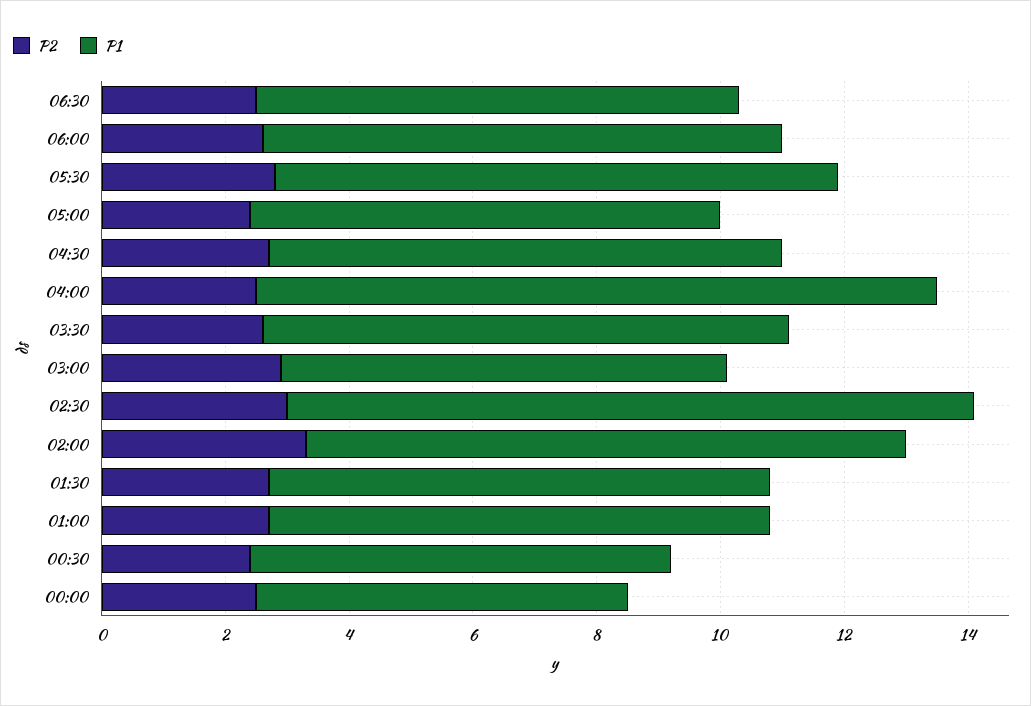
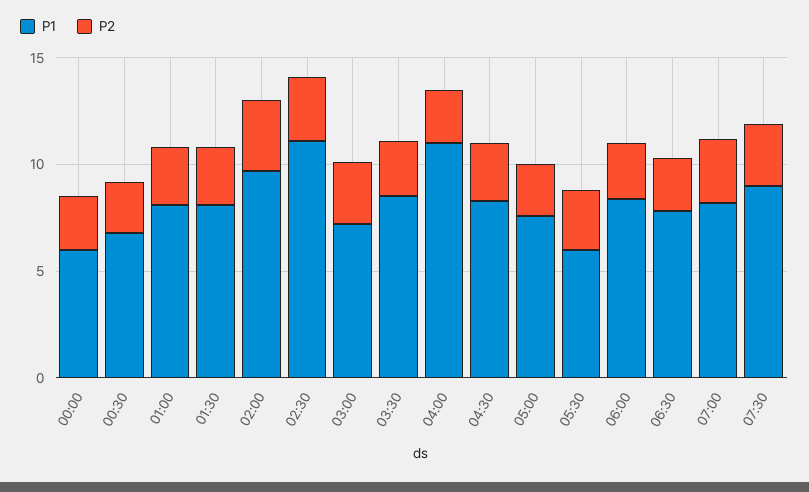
P1, 05:30: 9 -> 6
P1, 07:00: none -> 8
P2, 07:00: none -> 3
P1, 07:30: none -> 9
P2, 07:30: none -> 3

